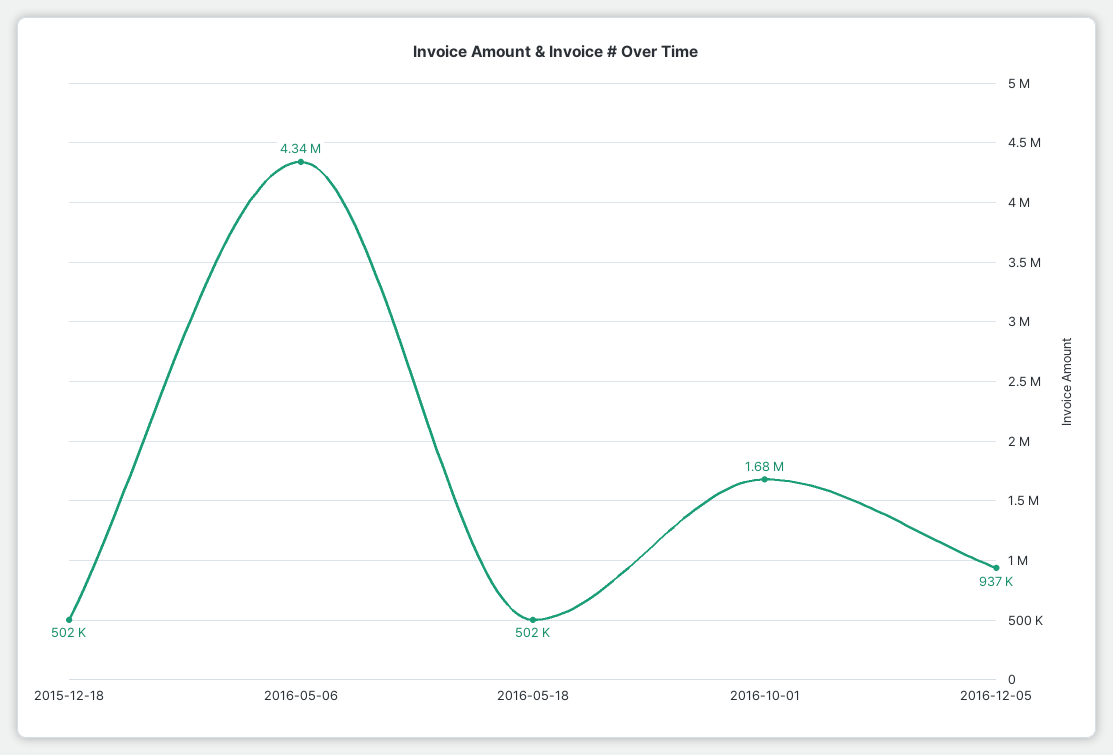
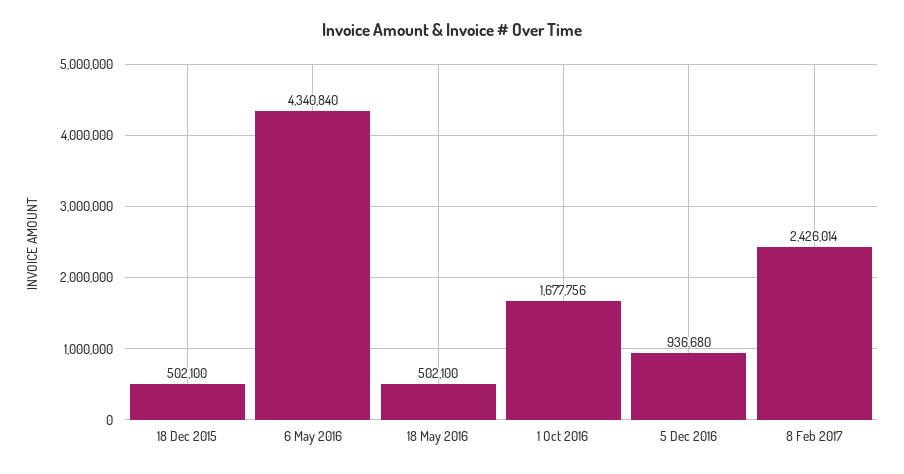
8 Feb 2017: none -> 2426014

